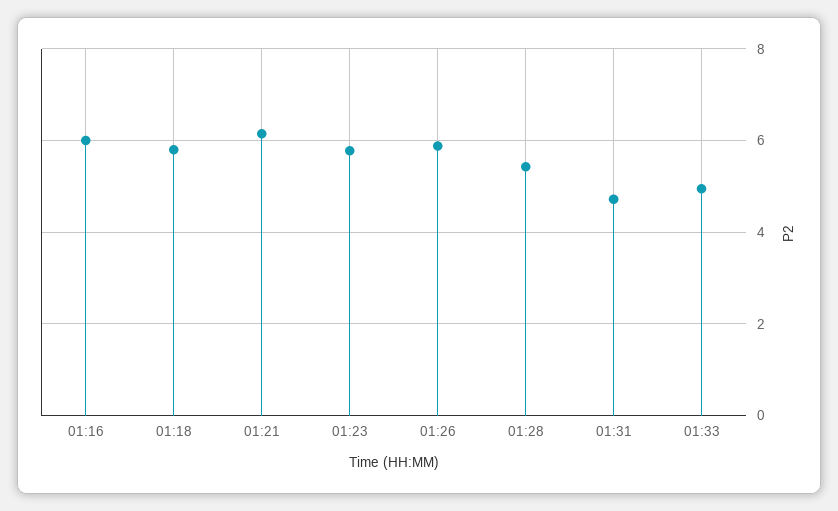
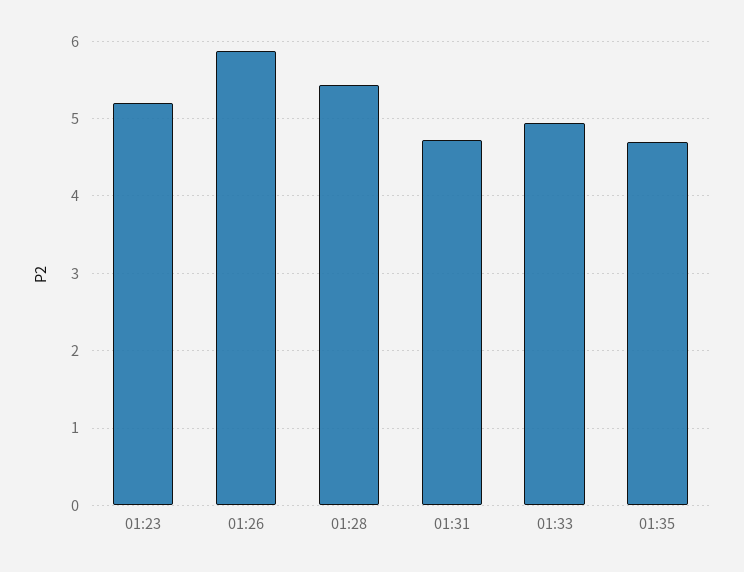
01:16: 6 -> none
01:18: 5.8 -> none
01:21: 6.2 -> none
01:23: 5.8 -> 5.2
01:35: none -> 4.7

